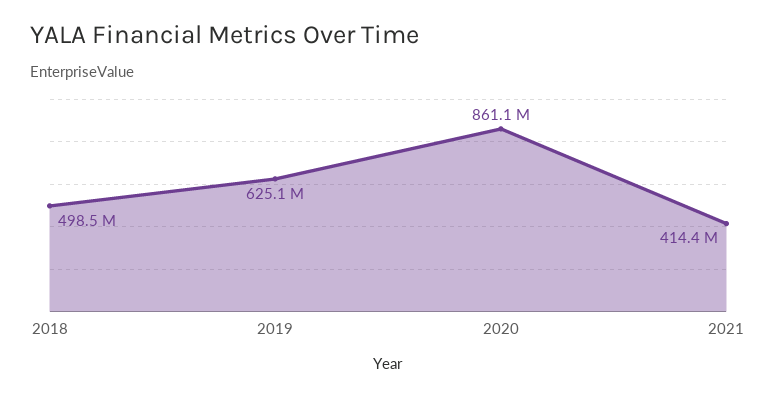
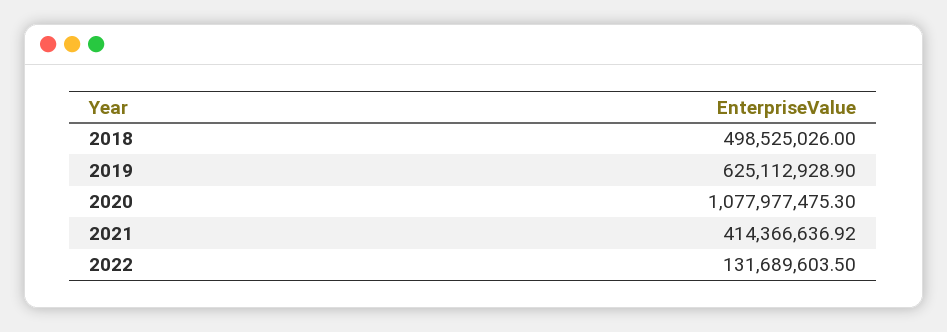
2020: 861100000 -> 1077977475.3
2022: none -> 131689603.5

